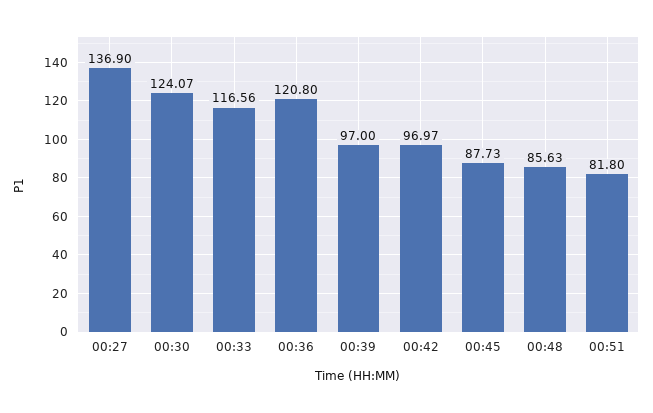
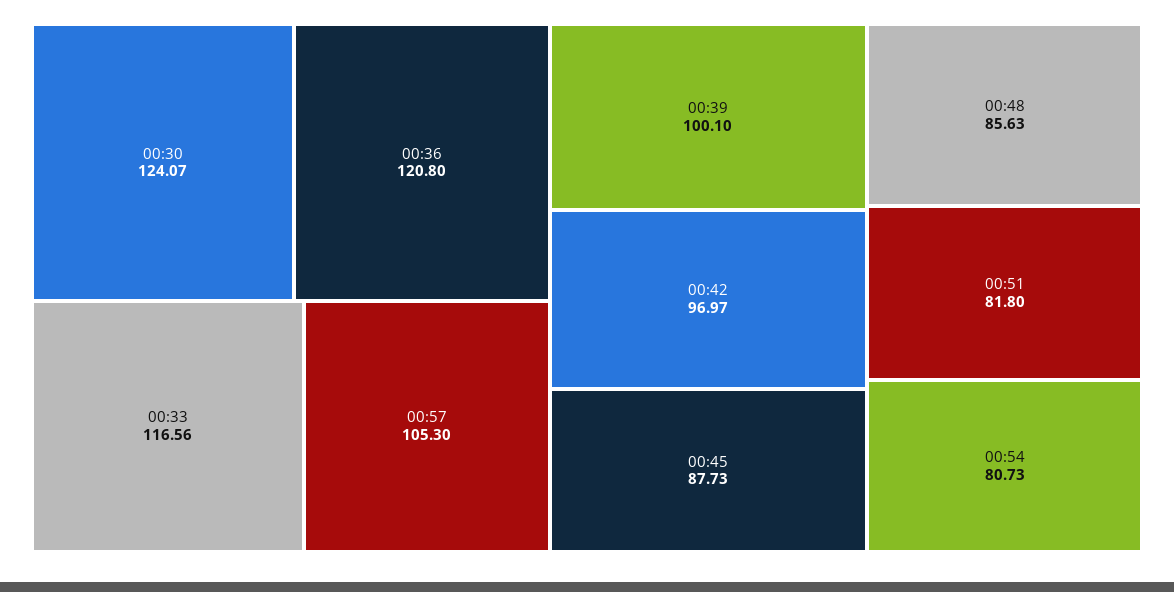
00:27: 136.9 -> none
00:39: 97 -> 100.1
00:57: none -> 105.3
00:54: none -> 80.73

